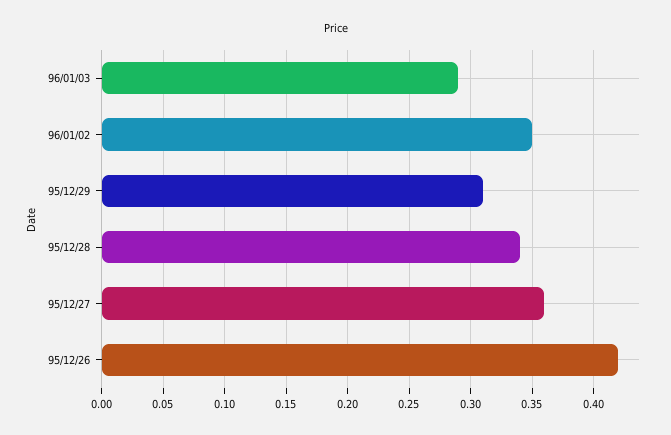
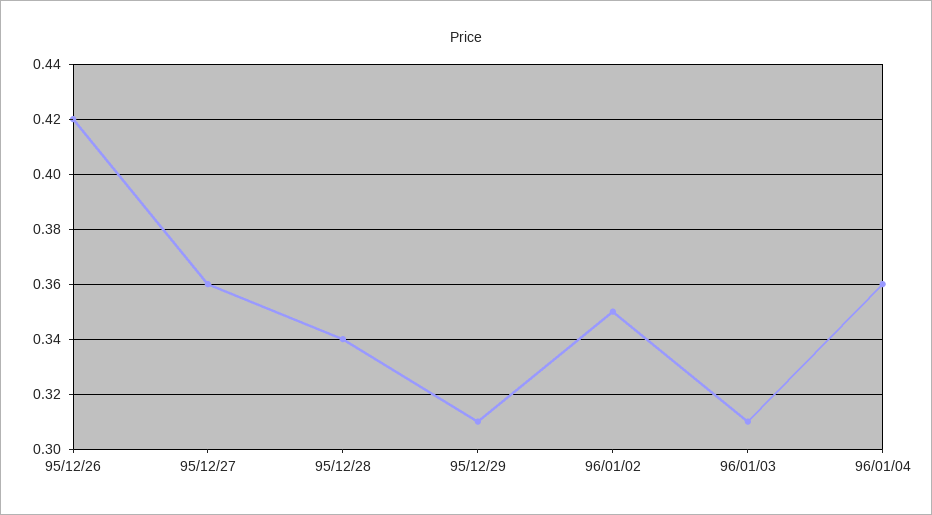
96/01/03: 0.29 -> 0.31
96/01/04: none -> 0.36

